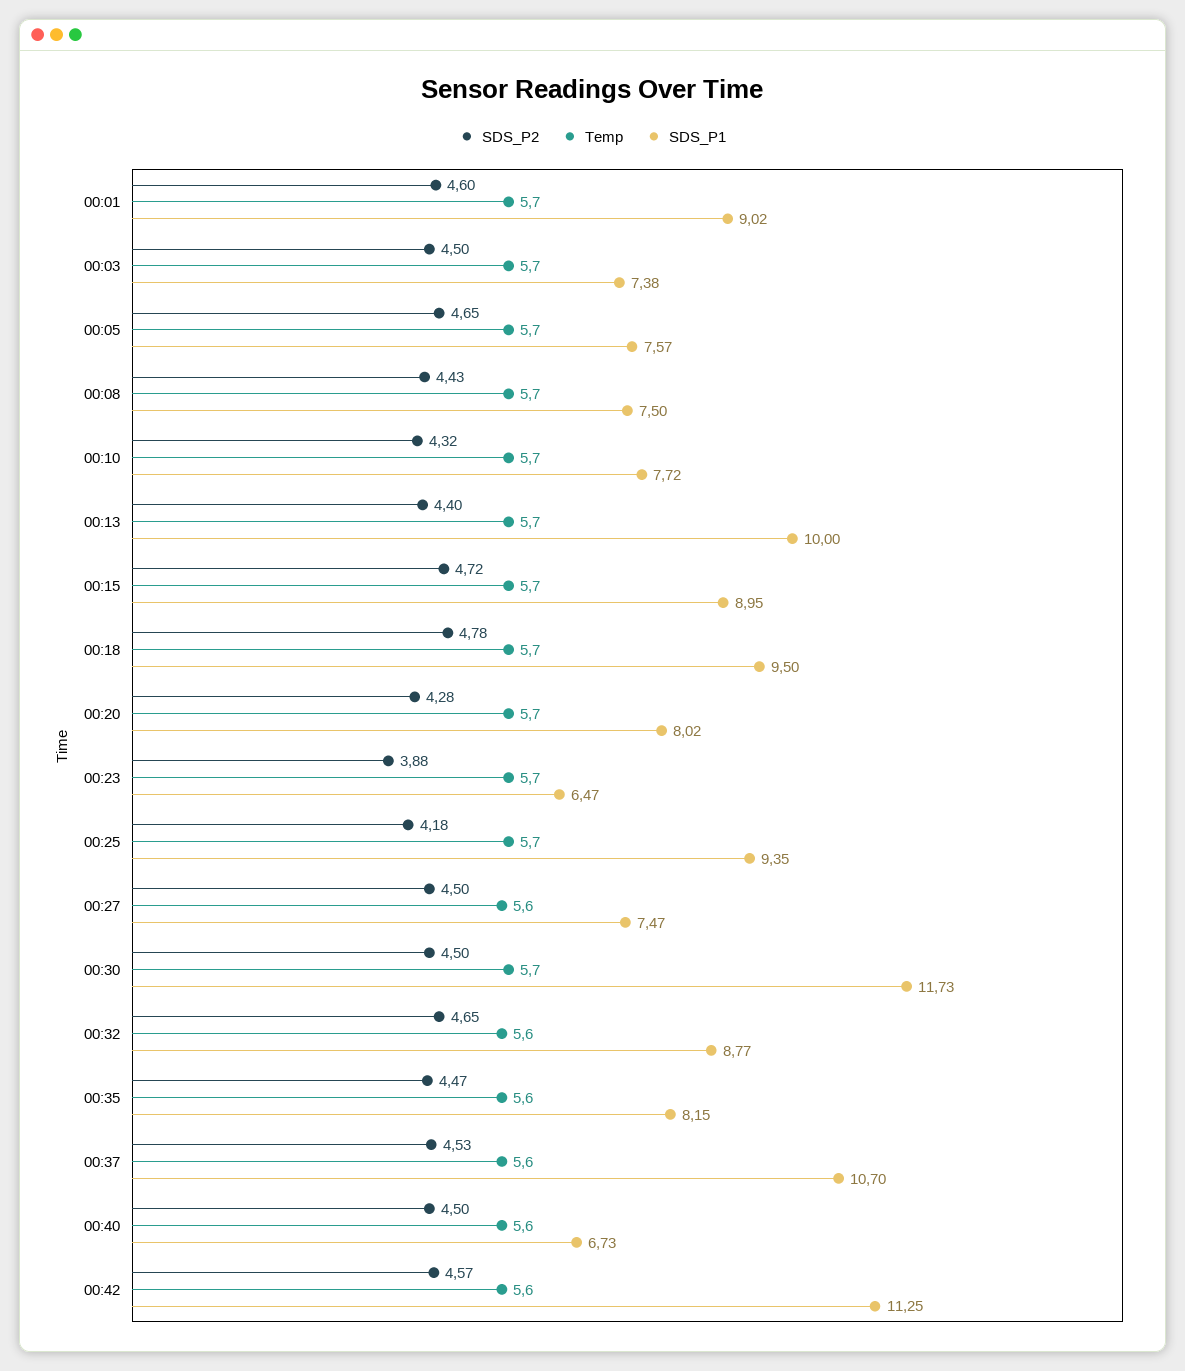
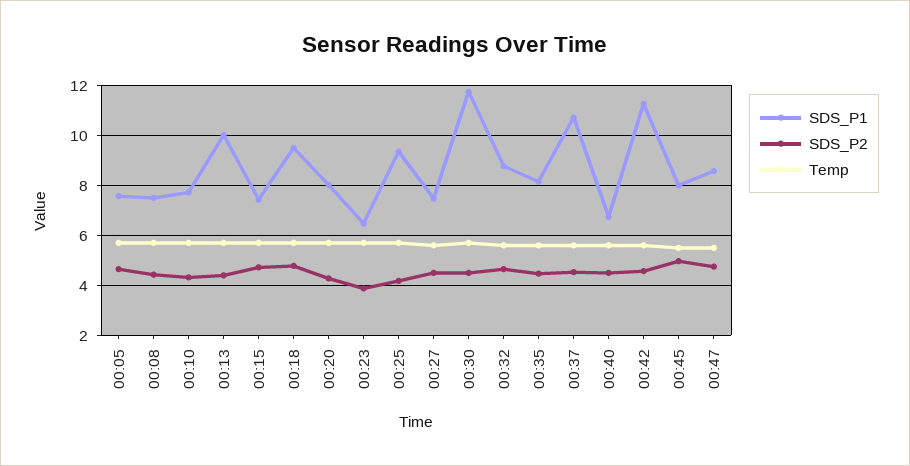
SDS_P2, 00:01: 4.6 -> none
Temp, 00:01: 5.7 -> none
SDS_P1, 00:01: 9.02 -> none
SDS_P2, 00:03: 4.5 -> none
Temp, 00:03: 5.7 -> none
SDS_P1, 00:03: 7.38 -> none
SDS_P1, 00:15: 8.95 -> 7.5
SDS_P1, 00:45: none -> 8
SDS_P2, 00:45: none -> 5
Temp, 00:45: none -> 5.5
SDS_P1, 00:47: none -> 8.5
SDS_P2, 00:47: none -> 4.75
Temp, 00:47: none -> 5.5

